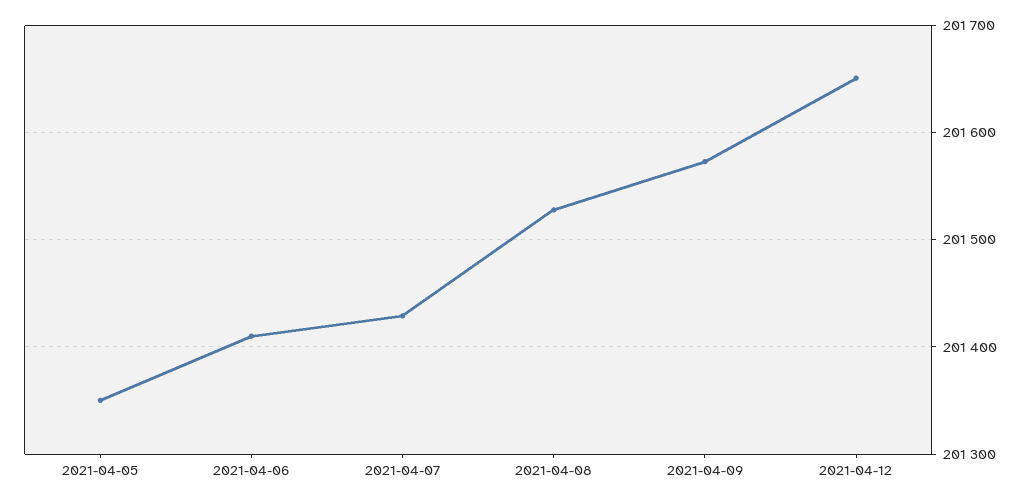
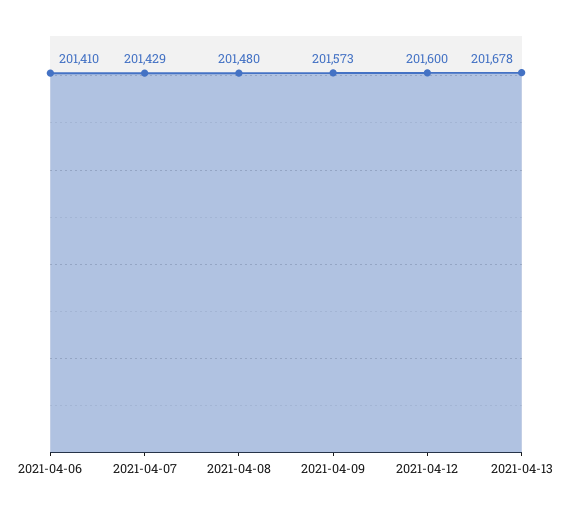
2021-04-05: 201350 -> none
2021-04-08: 201530 -> 201480
2021-04-12: 201650 -> 201600
2021-04-13: none -> 201678

